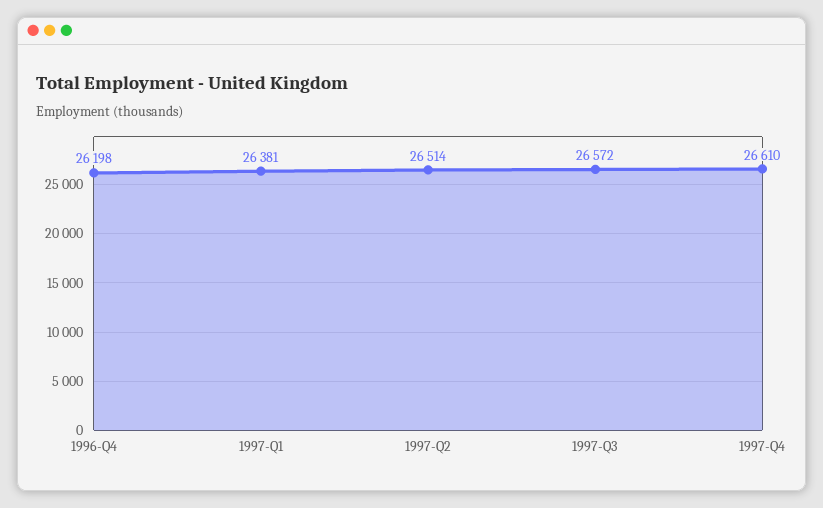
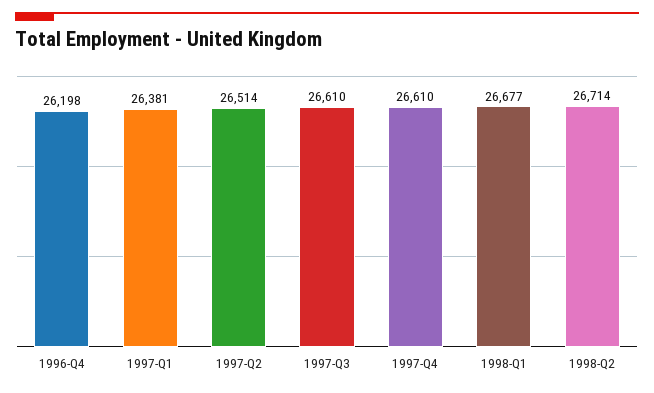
1997-Q3: 26572 -> 26610
1998-Q1: none -> 26677
1998-Q2: none -> 26714

